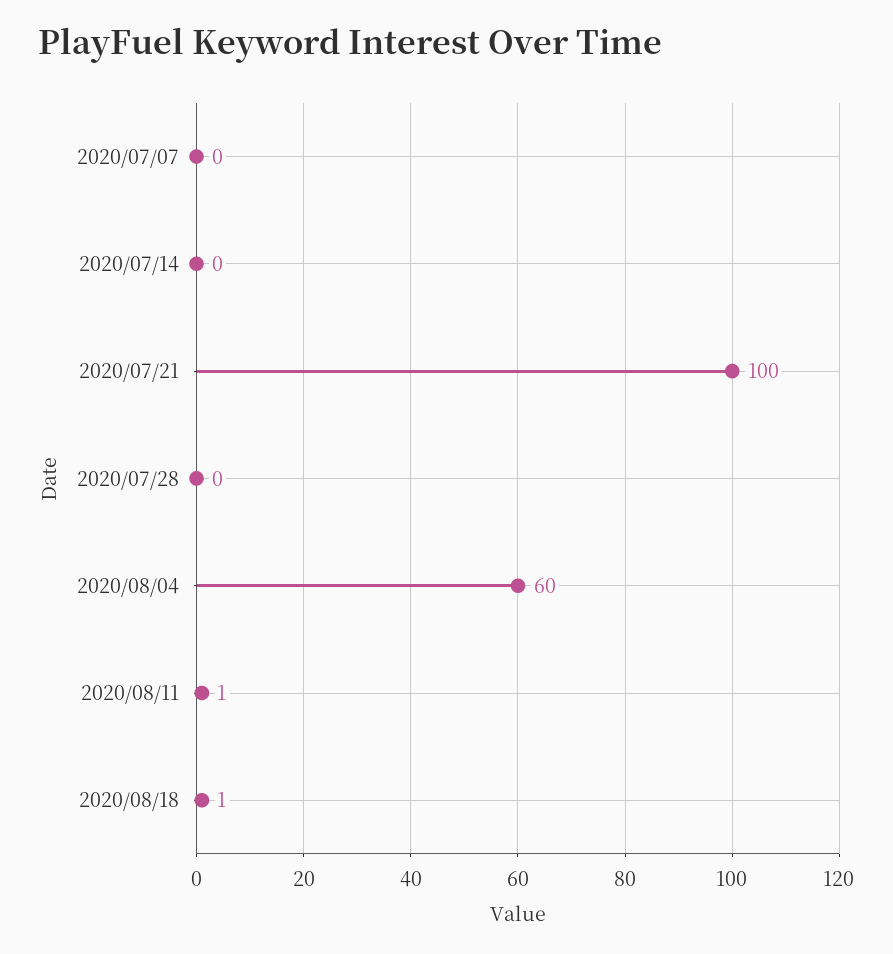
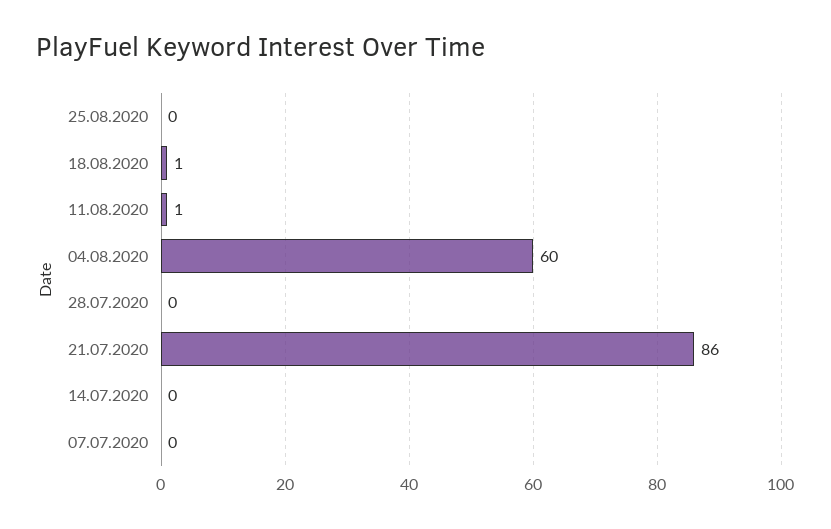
2020/07/21: 100 -> 86
25.08.2020: none -> 0

